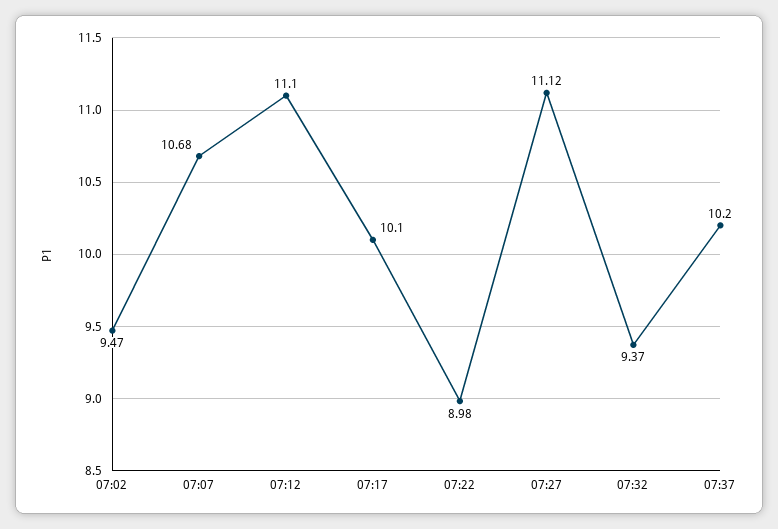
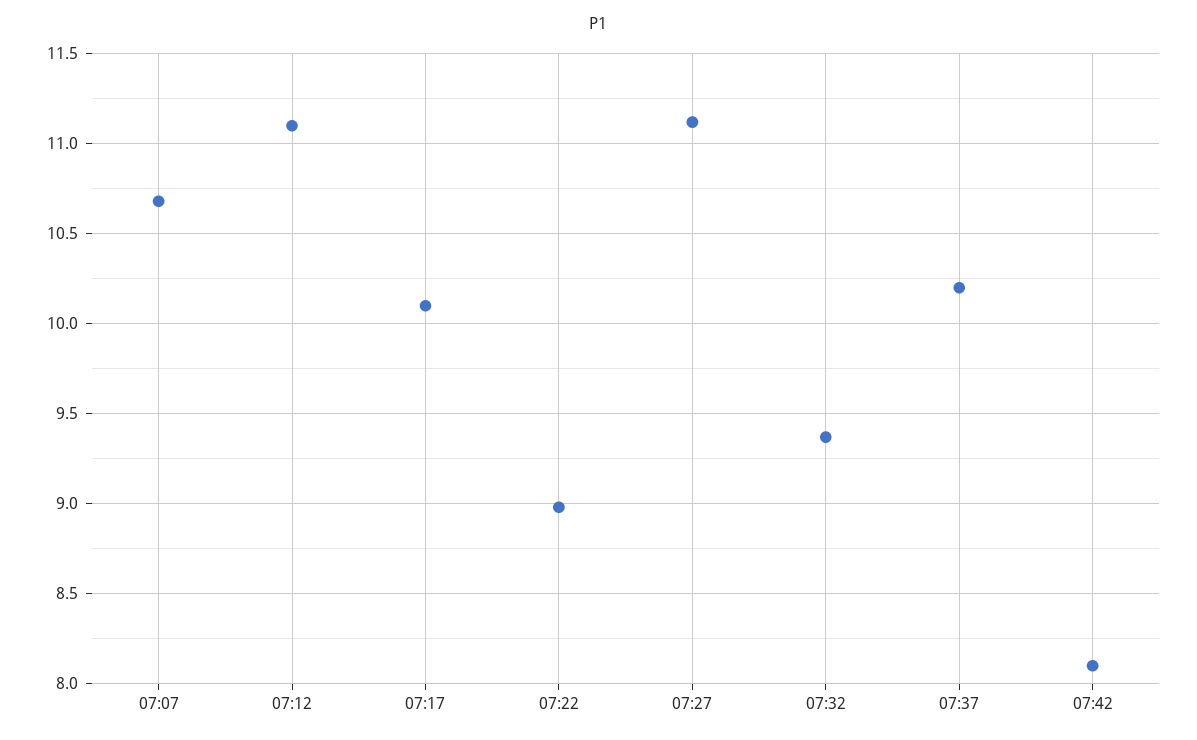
07:02: 9.47 -> none
07:42: none -> 8.1

